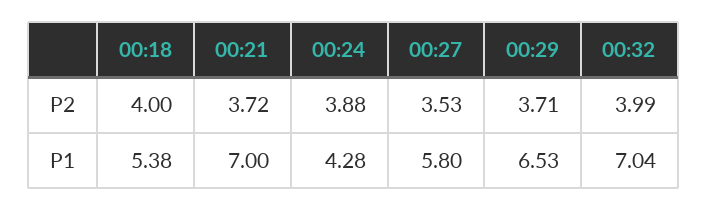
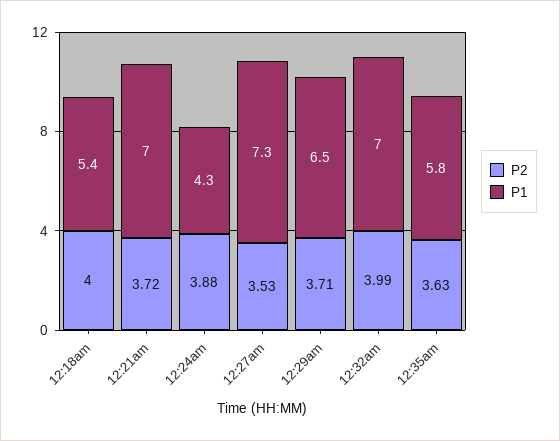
P1, 00:27: 5.8 -> 7.3
P2, 12:35am: none -> 3.63
P1, 12:35am: none -> 5.8

